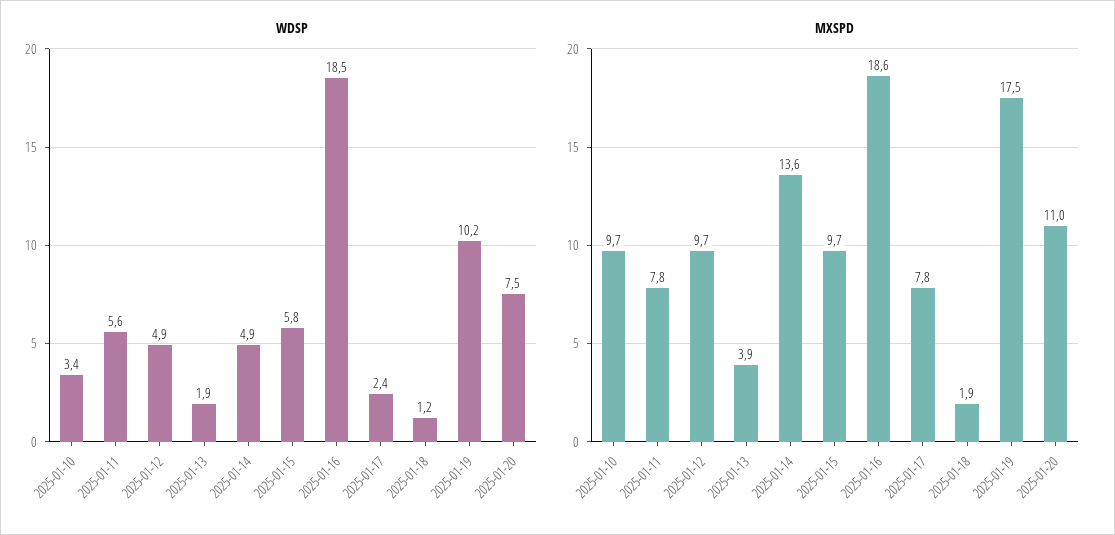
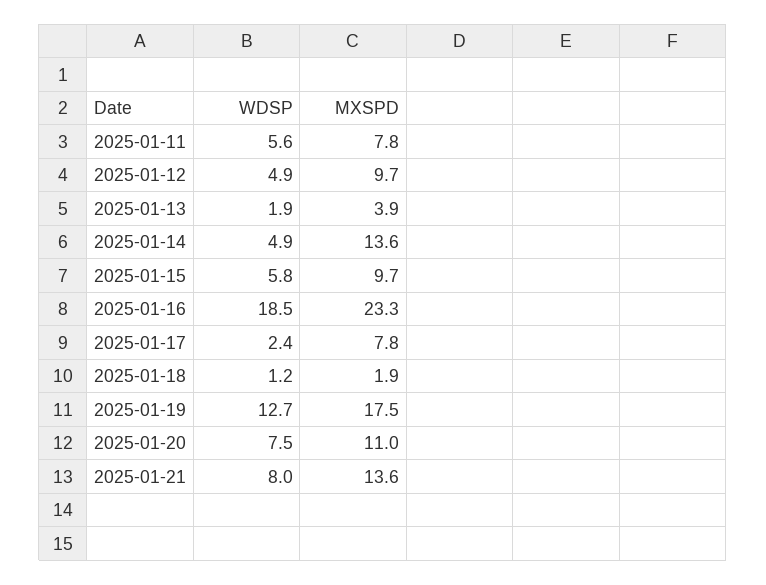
WDSP, 2025-01-10: 3.4 -> none
WDSP, 2025-01-19: 10.2 -> 12.7
MXSPD, 2025-01-10: 9.7 -> none
MXSPD, 2025-01-16: 18.6 -> 23.3
WDSP, 2025-01-21: none -> 8
MXSPD, 2025-01-21: none -> 13.6

